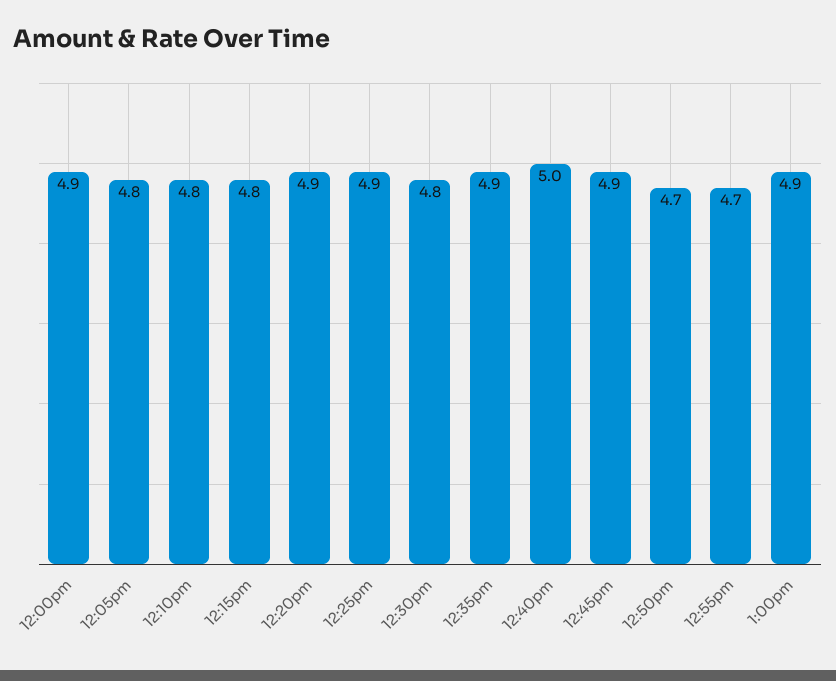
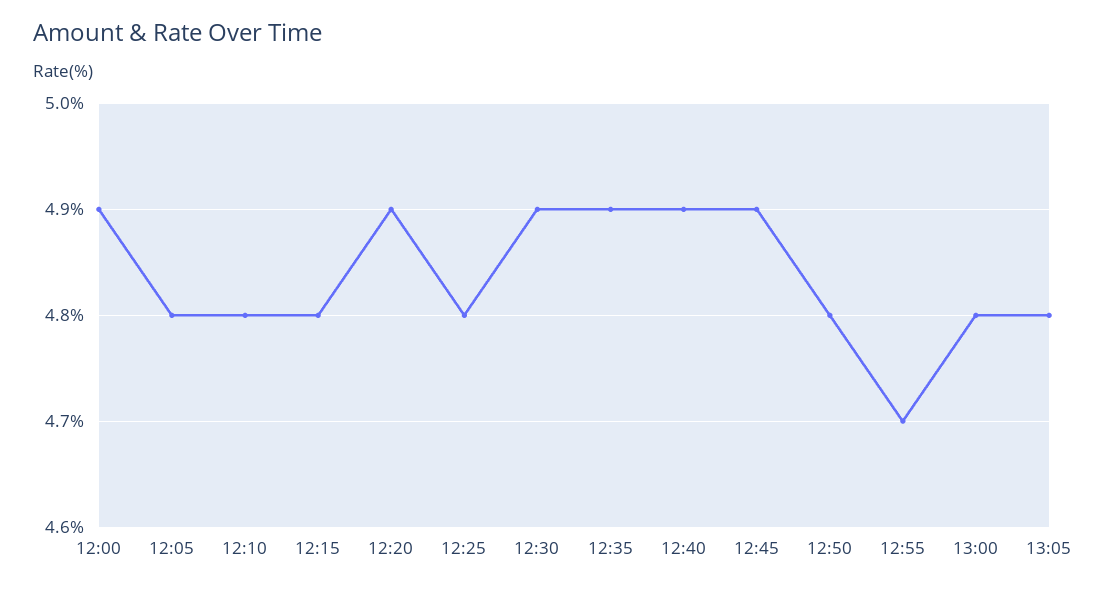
12:25pm: 4.9 -> 4.8
12:30pm: 4.8 -> 4.9
12:40pm: 5 -> 4.9
12:50pm: 4.7 -> 4.8
1:00pm: 4.9 -> 4.8
13:05: none -> 4.8

